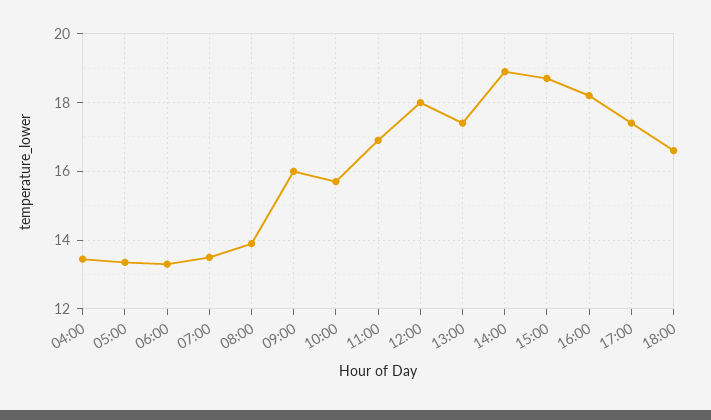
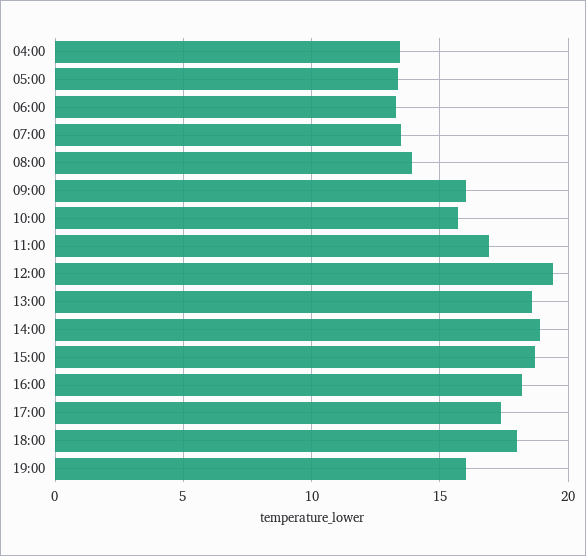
12:00: 18 -> 19.5
13:00: 17.4 -> 18.5
18:00: 16.6 -> 18
19:00: none -> 16

